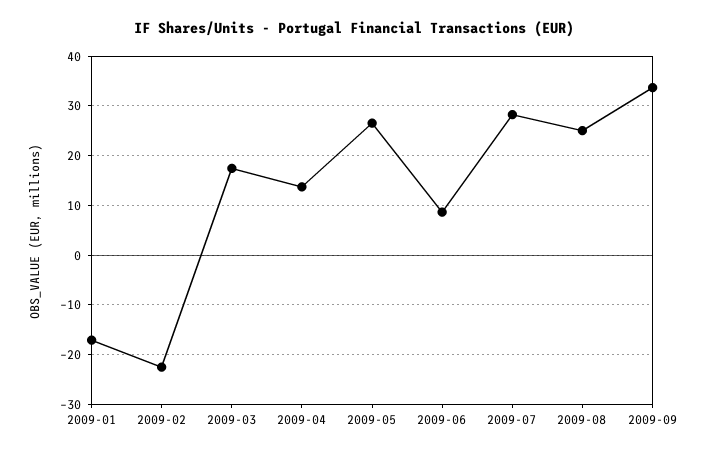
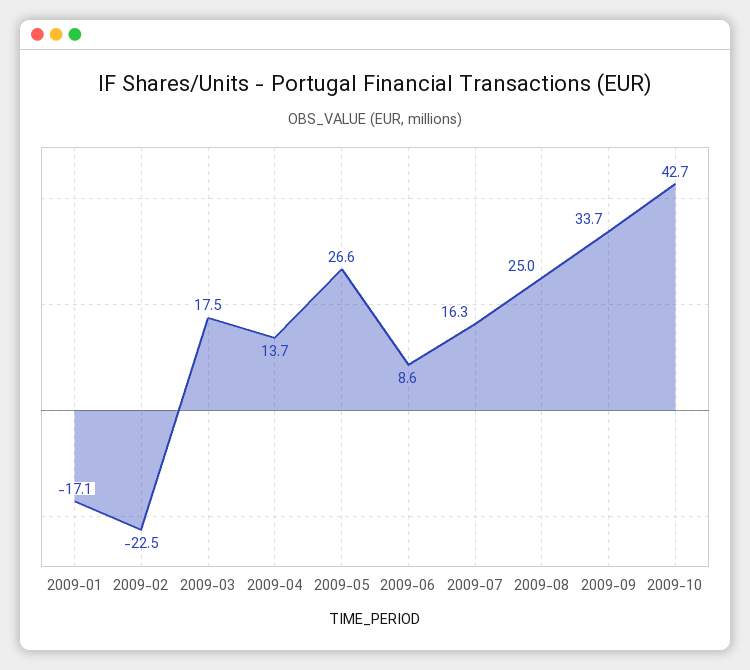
2009-07: 28 -> 16.3
2009-10: none -> 42.7

